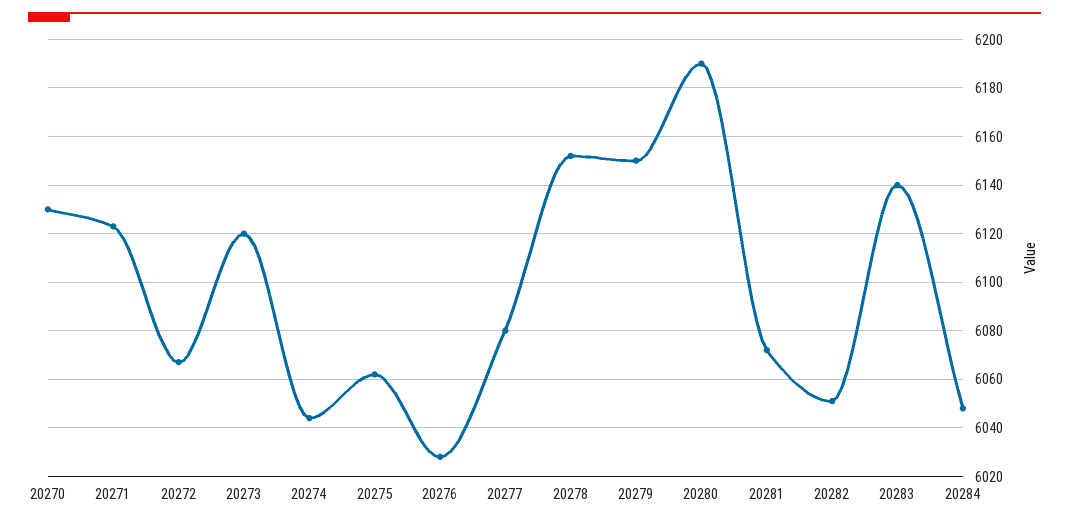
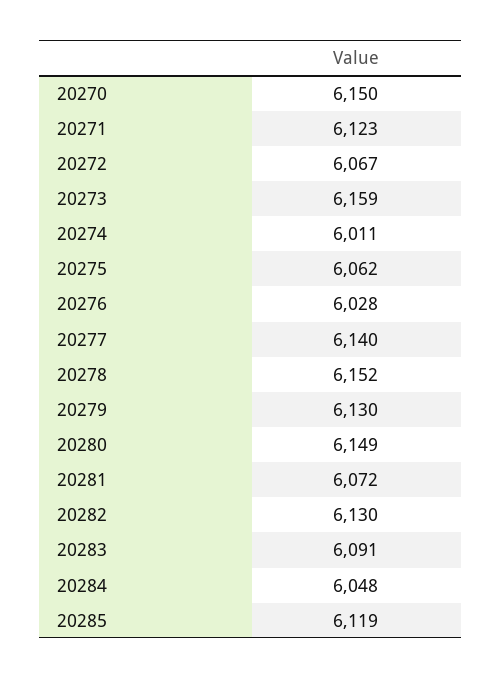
20270: 6130 -> 6150
20273: 6120 -> 6159
20274: 6045 -> 6011
20277: 6080 -> 6140
20279: 6150 -> 6130
20280: 6190 -> 6149
20282: 6050 -> 6130
20283: 6140 -> 6091
20285: none -> 6119

